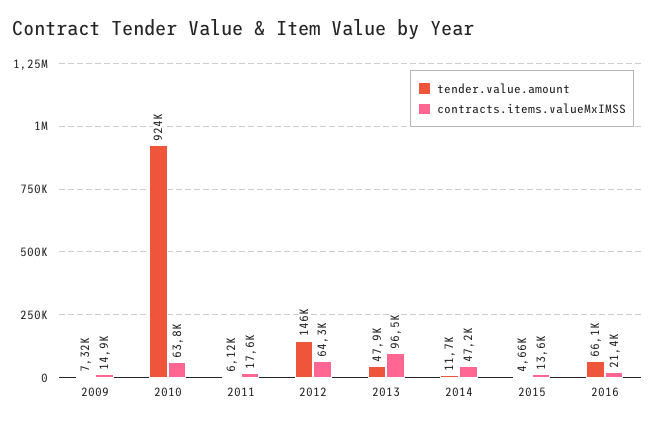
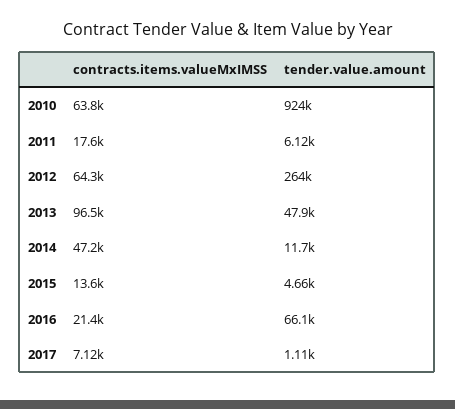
tender.value.amount, 2009: 7320 -> none
contracts.items.valueMxIMSS, 2009: 14900 -> none
tender.value.amount, 2012: 146000 -> 264000
contracts.items.valueMxIMSS, 2017: none -> 7120
tender.value.amount, 2017: none -> 1110

